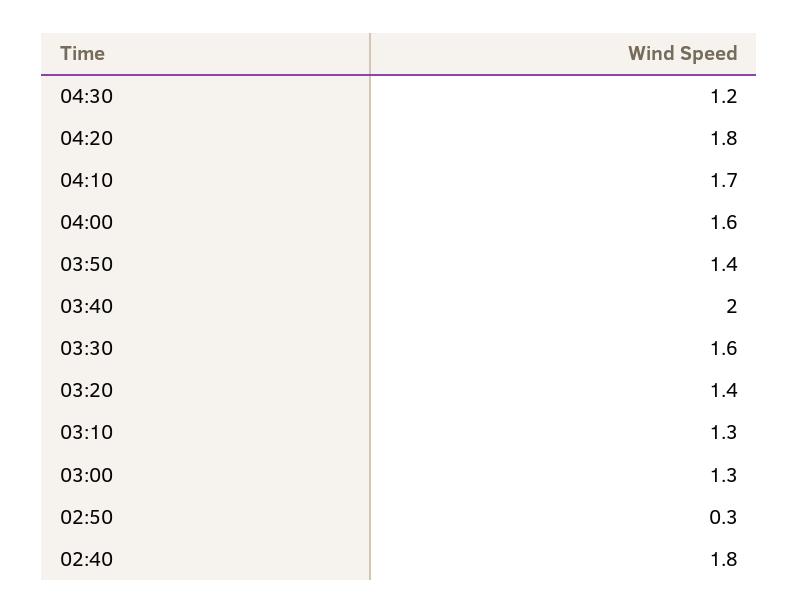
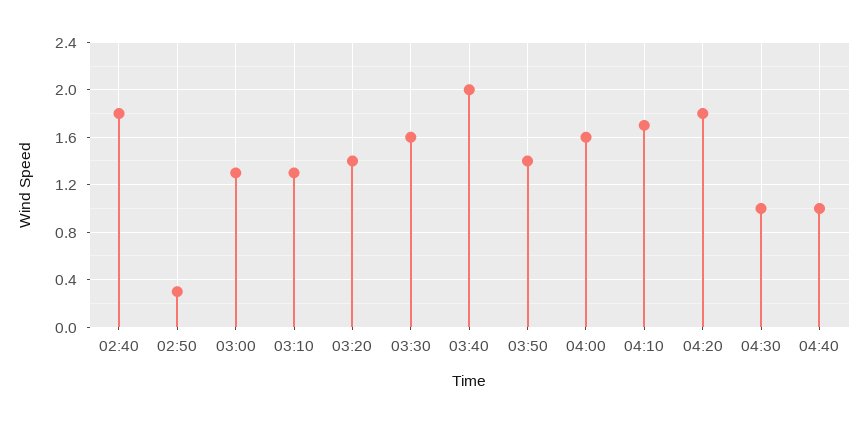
04:30: 1.2 -> 1
04:40: none -> 1

